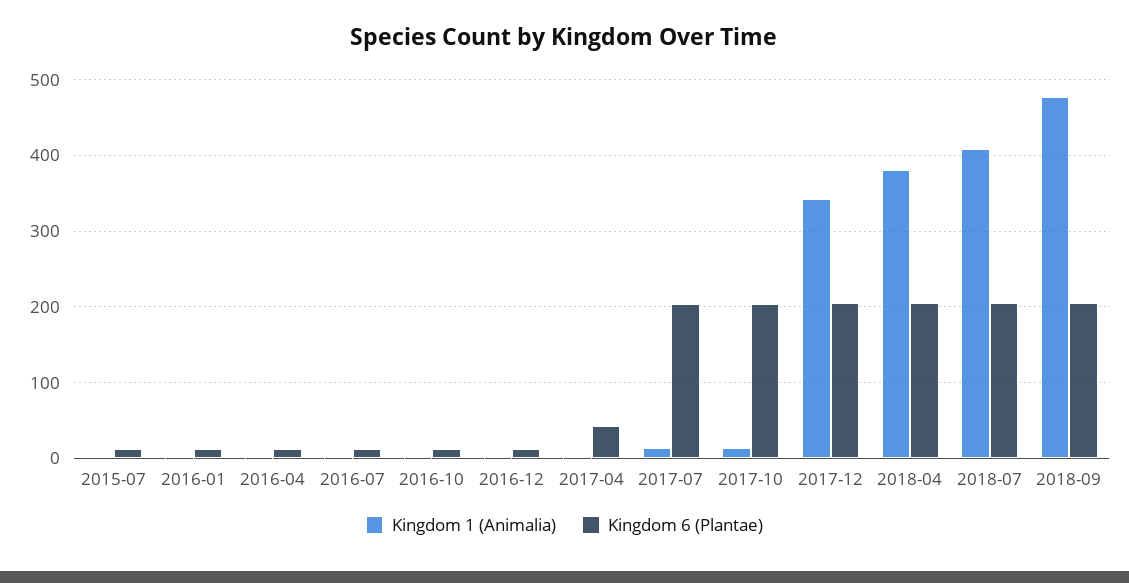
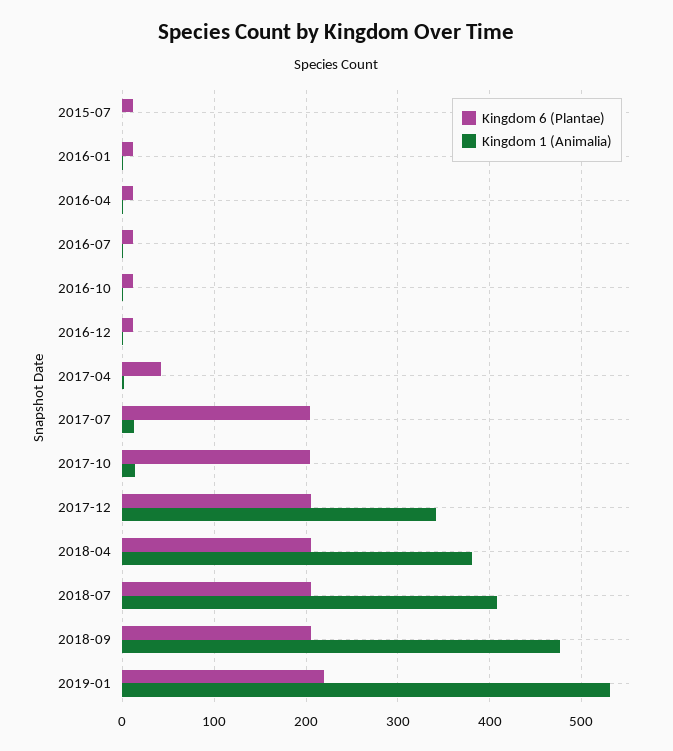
Kingdom 6 (Plantae), 2019-01: none -> 220
Kingdom 1 (Animalia), 2019-01: none -> 530

